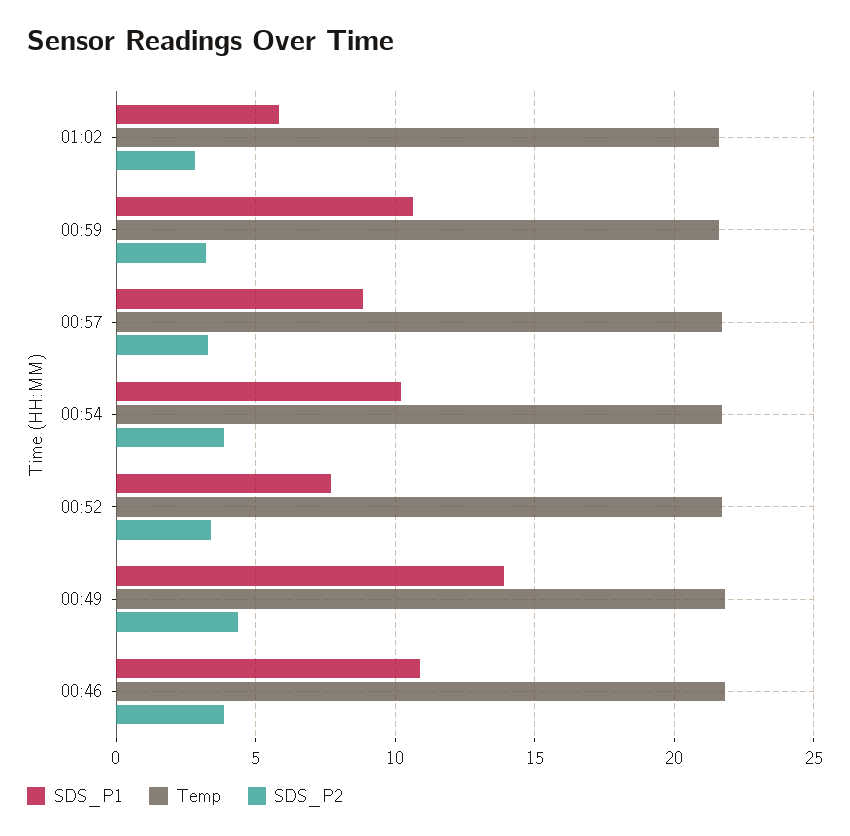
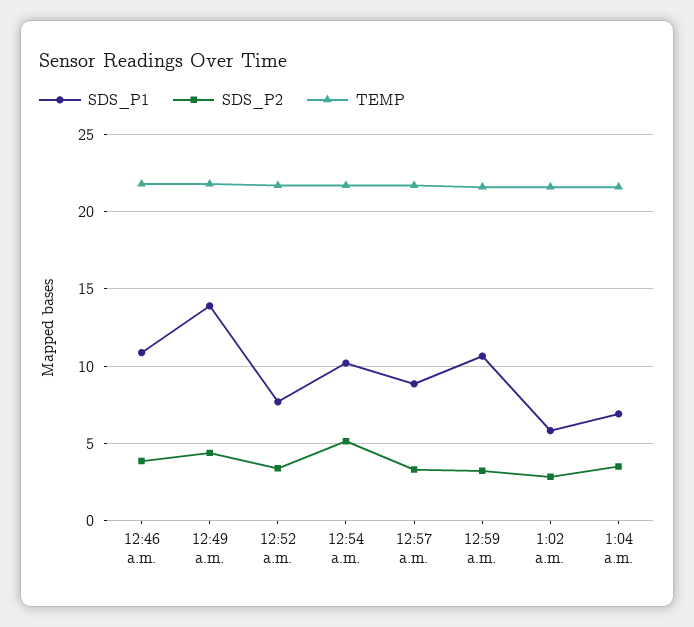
SDS_P2, 00:54: 4 -> 5
SDS_P1, 1:04 a.m.: none -> 7
SDS_P2, 1:04 a.m.: none -> 3.5
Temp, 1:04 a.m.: none -> 21.5

